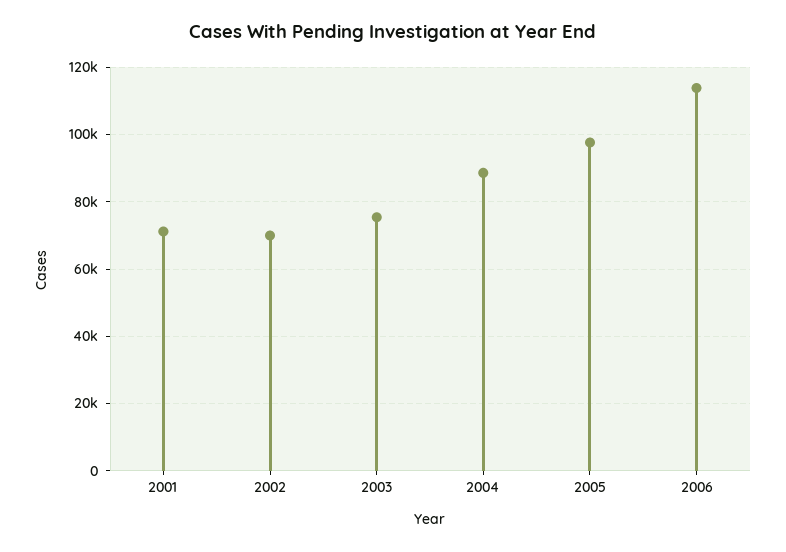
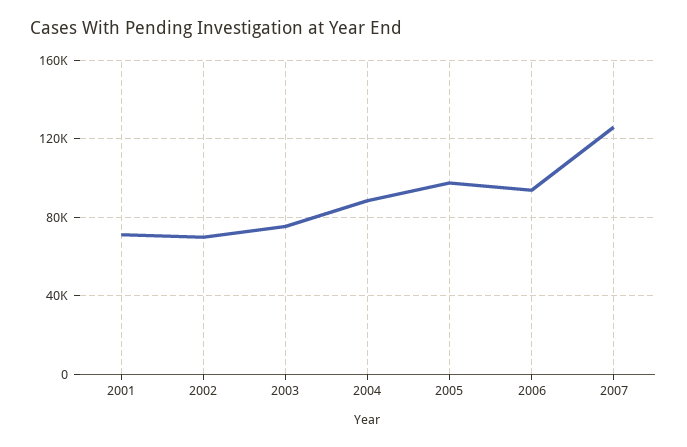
2006: 114000 -> 95000
2007: none -> 125000

